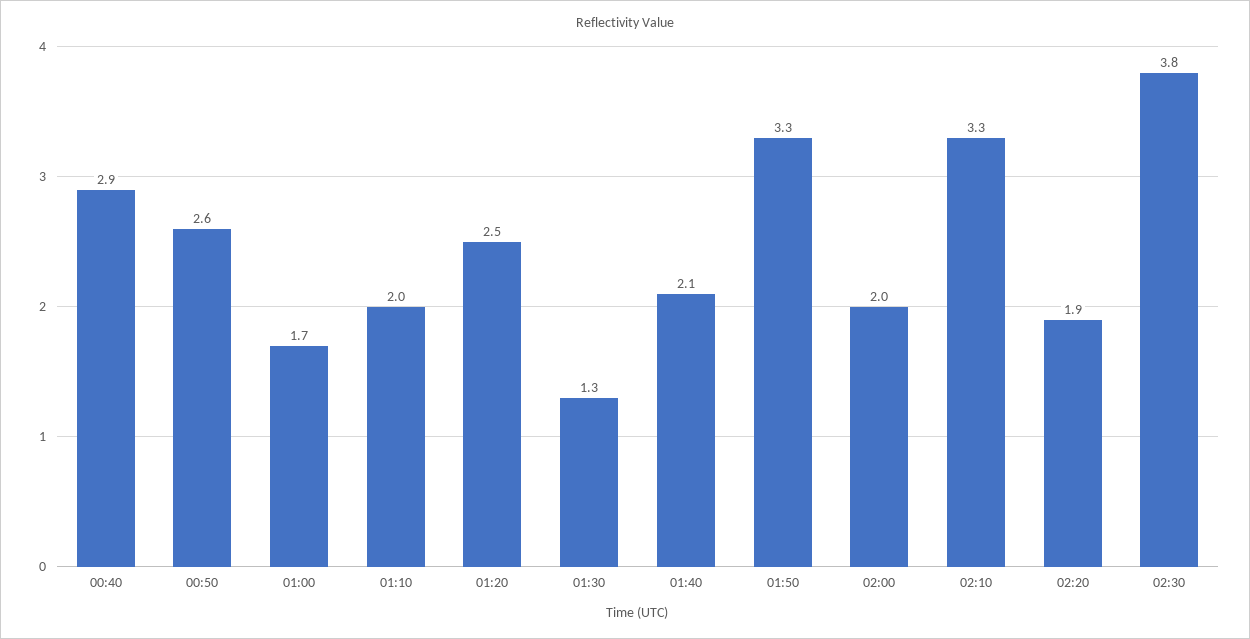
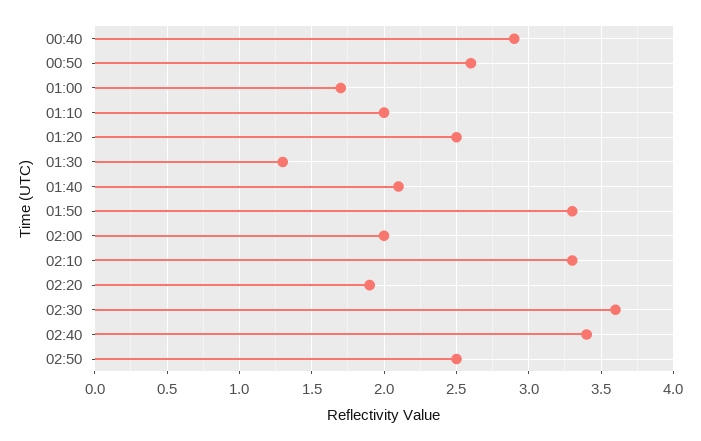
02:30: 3.8 -> 3.6
02:40: none -> 3.4
02:50: none -> 2.5

